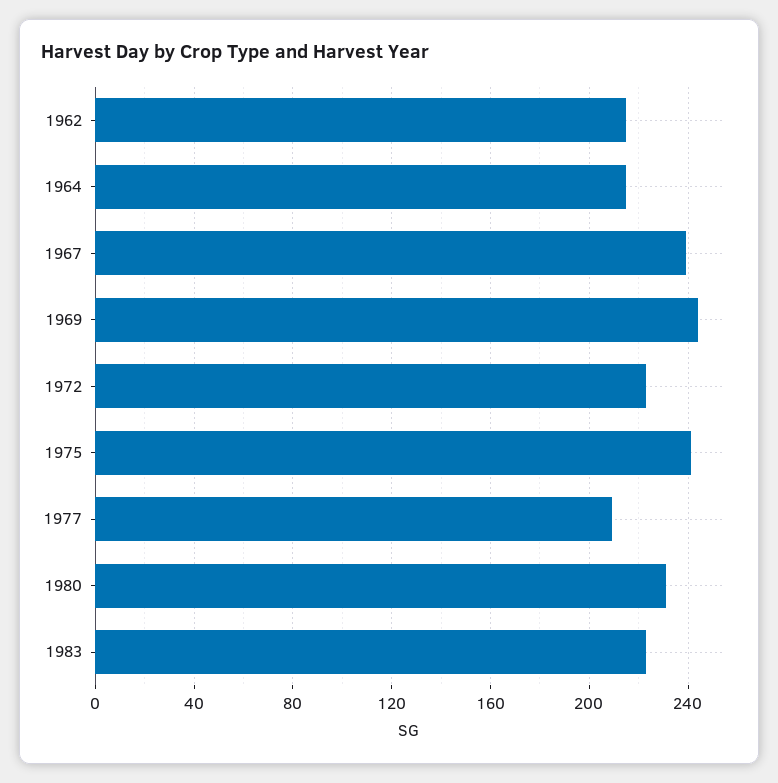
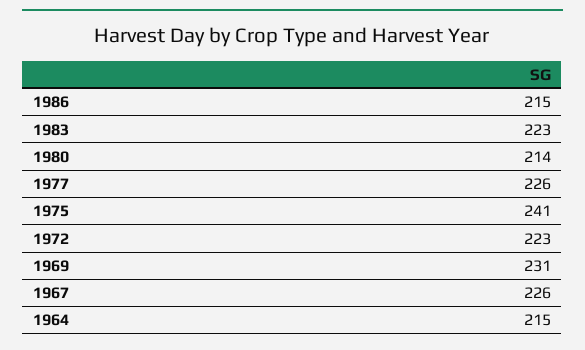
1962: 215 -> none
1967: 240 -> 226
1969: 245 -> 231
1977: 210 -> 226
1980: 230 -> 214
1986: none -> 215

